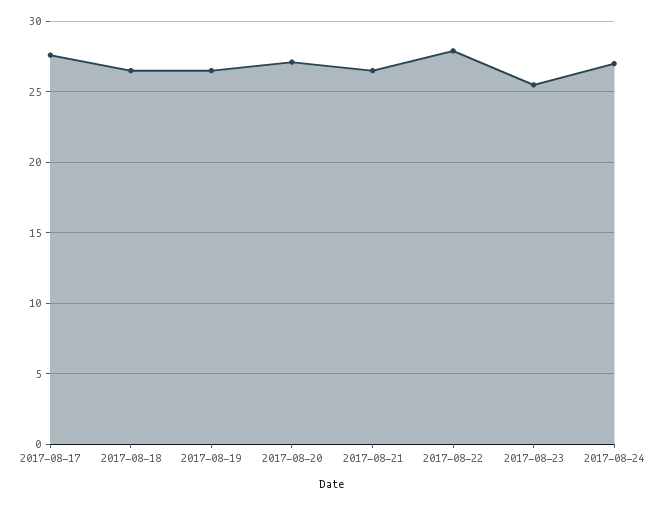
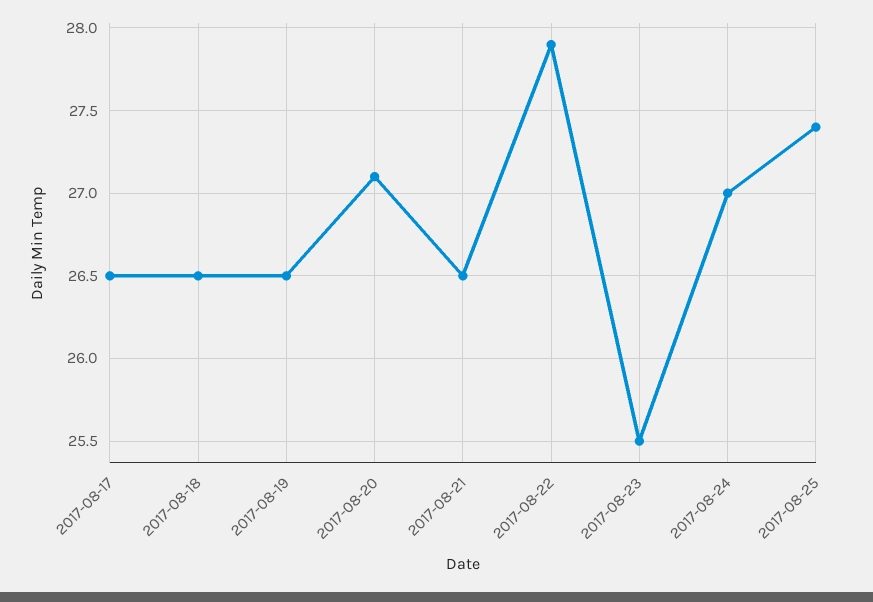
2017-08-17: 27.5 -> 26.5
2017-08-25: none -> 27.4

